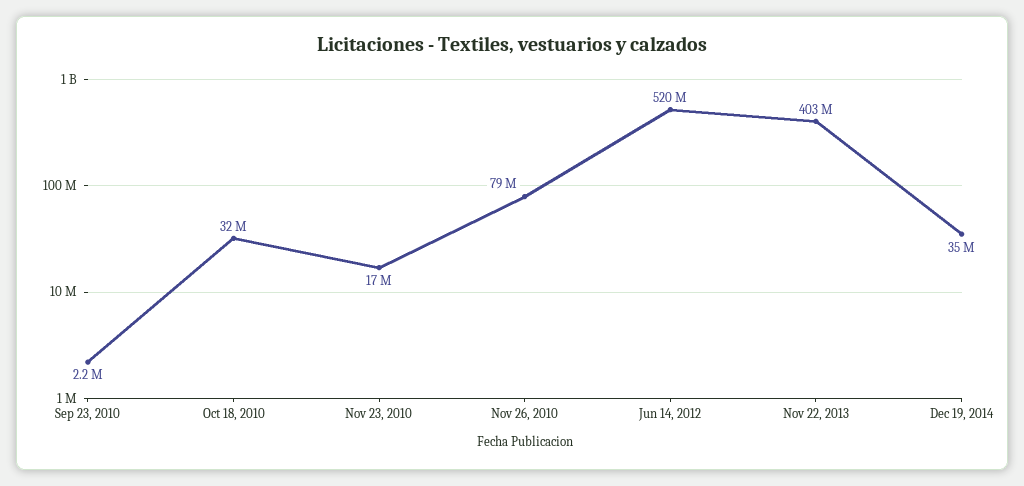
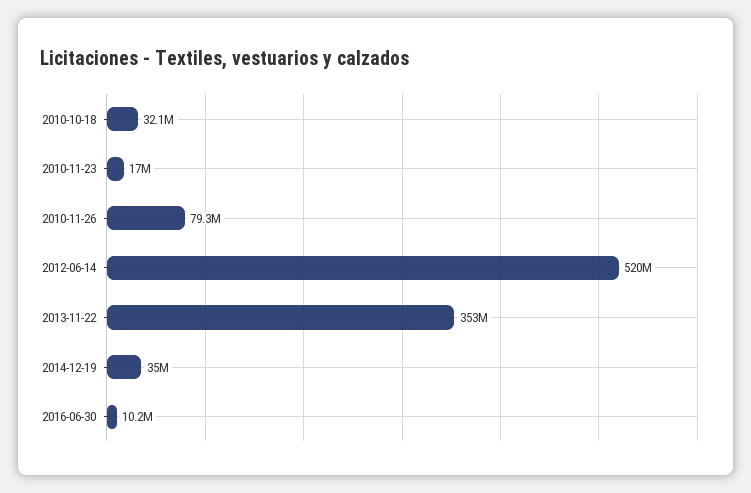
Sep 23, 2010: 2200000 -> none
Nov 22, 2013: 403000000 -> 353000000
2016-06-30: none -> 10200000

